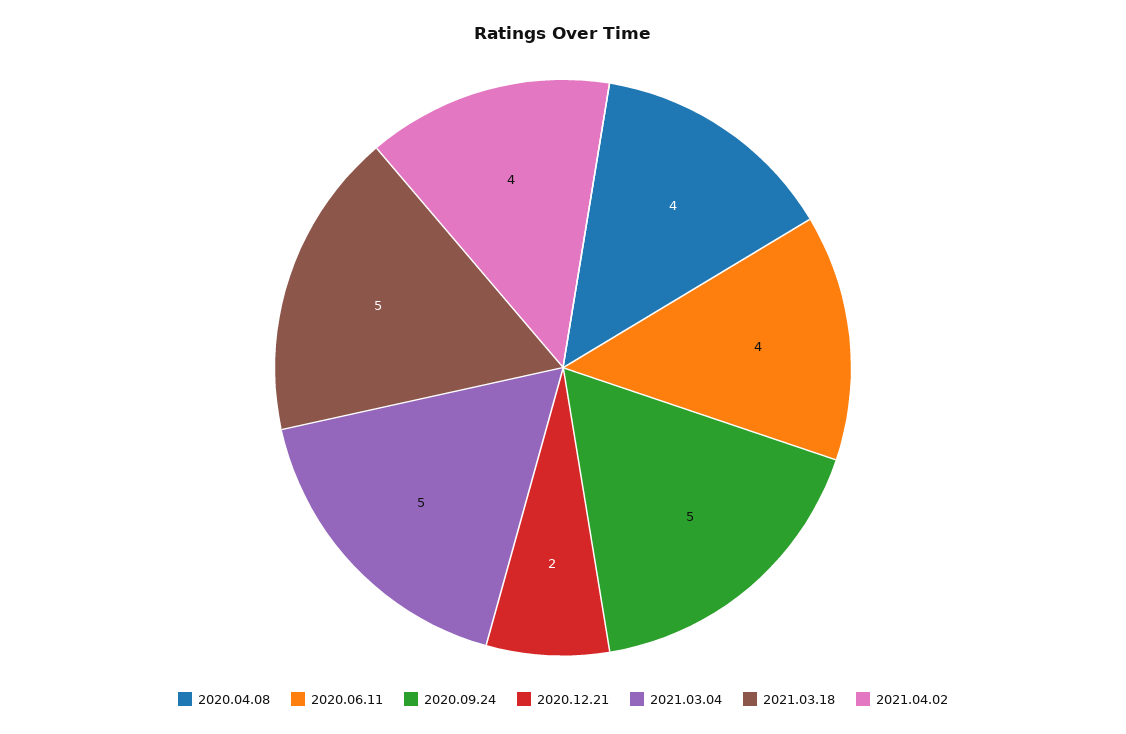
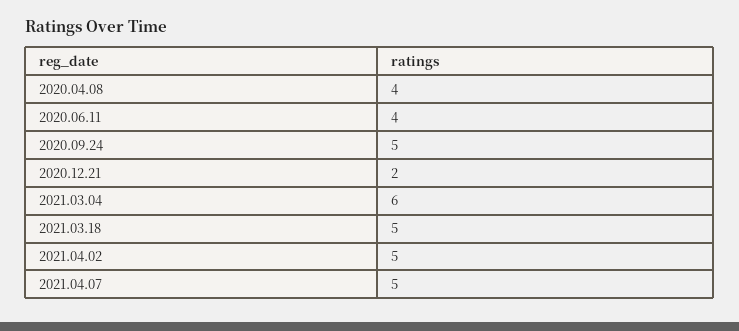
2021.03.04: 5 -> 6
2021.04.02: 4 -> 5
2021.04.07: none -> 5

